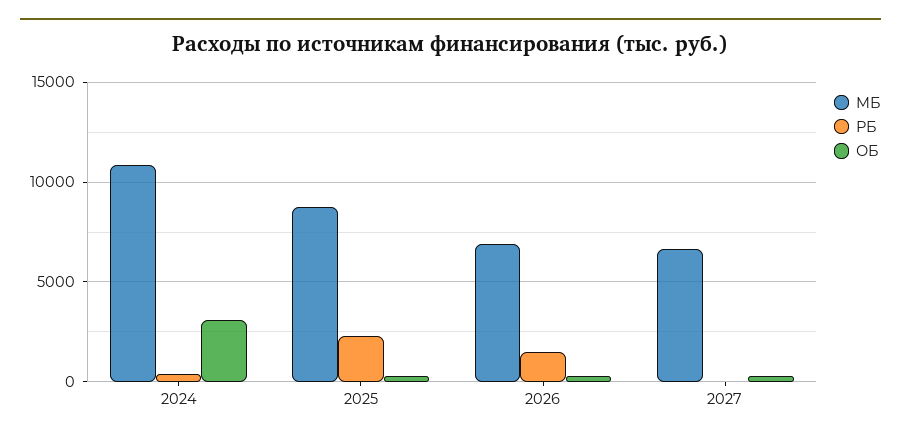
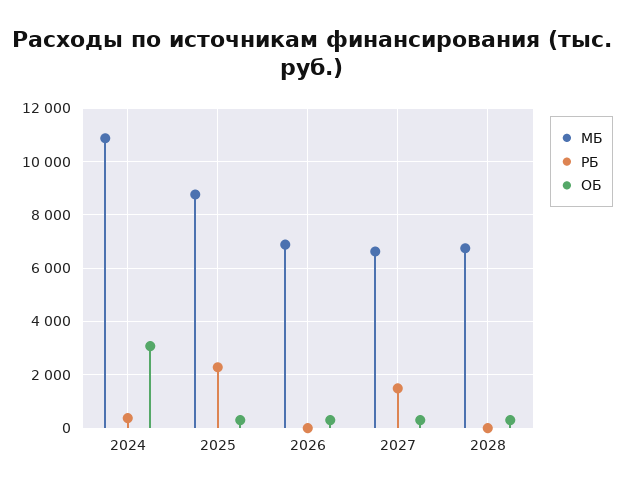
РБ, 2026: 1500 -> 0
РБ, 2027: 0 -> 1500
МБ, 2028: none -> 6750
РБ, 2028: none -> 0
ОБ, 2028: none -> 250

